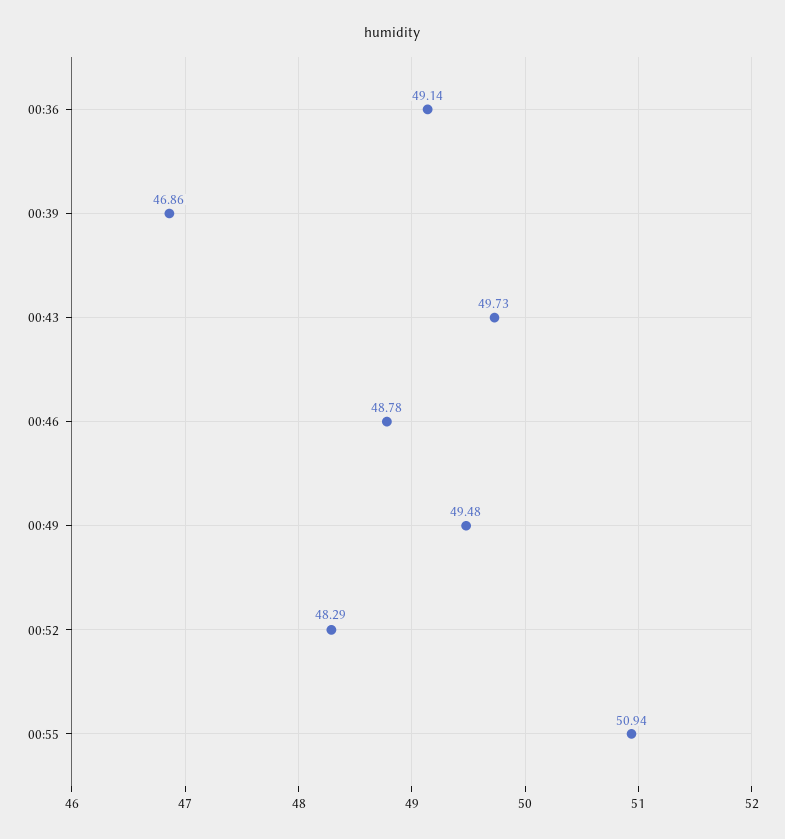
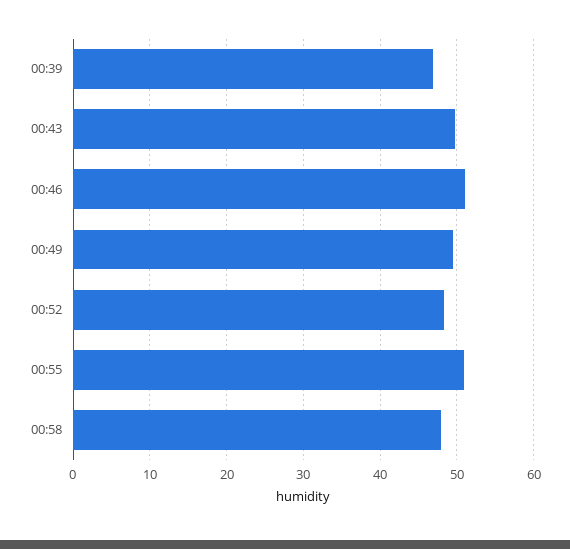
00:36: 49.14 -> none
00:46: 48.78 -> 51
00:58: none -> 48

